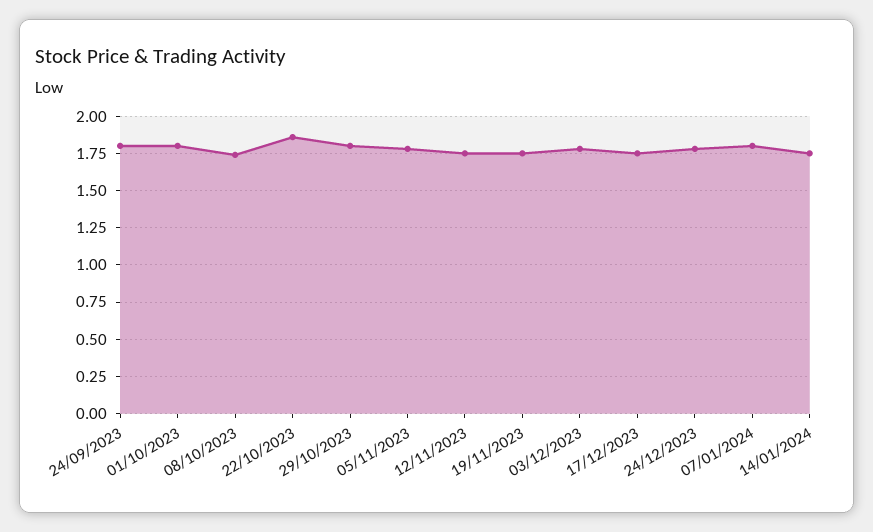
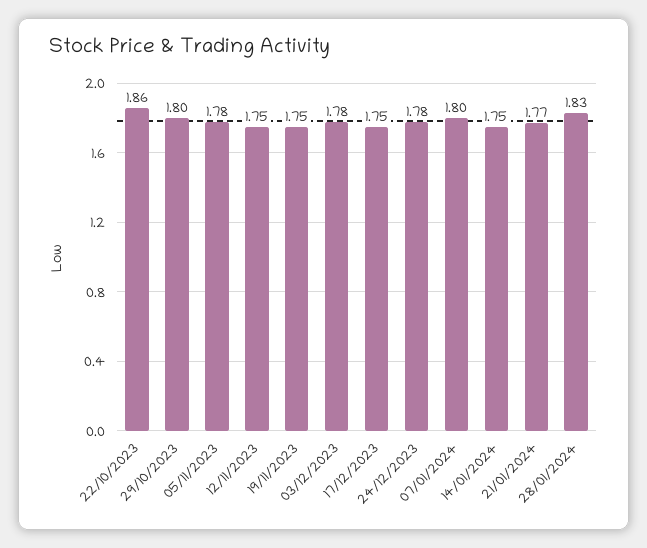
24/09/2023: 1.8 -> none
01/10/2023: 1.8 -> none
08/10/2023: 1.75 -> none
21/01/2024: none -> 1.77
28/01/2024: none -> 1.83

